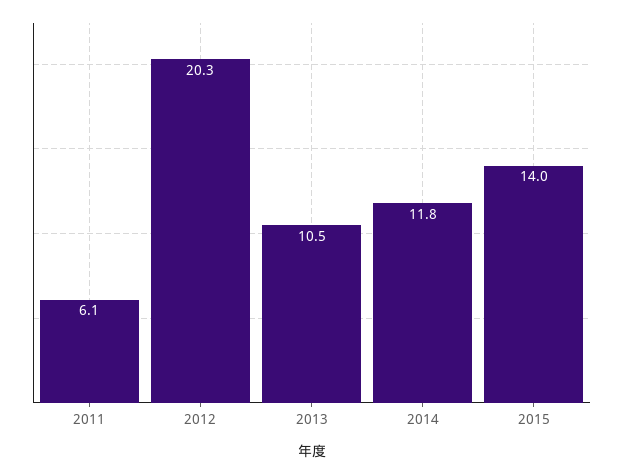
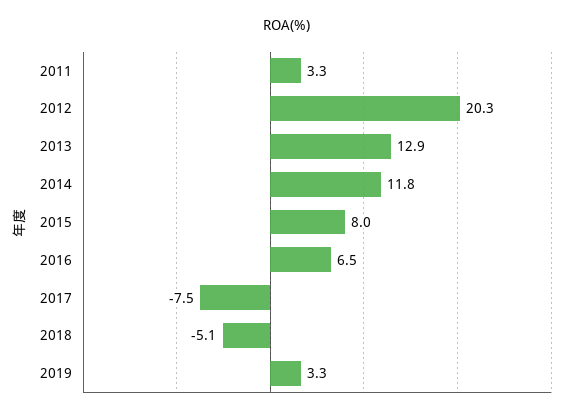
2011: 6.1 -> 3.3
2013: 10.5 -> 12.9
2015: 14 -> 8
2016: none -> 6.5
2017: none -> -7.5
2018: none -> -5.1
2019: none -> 3.3

